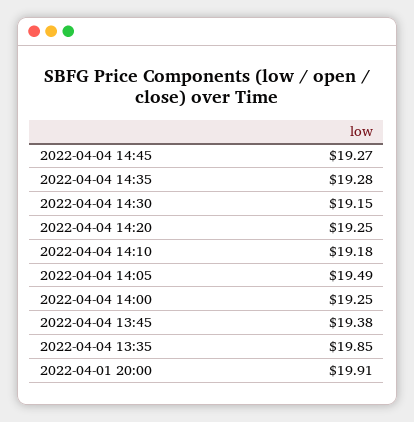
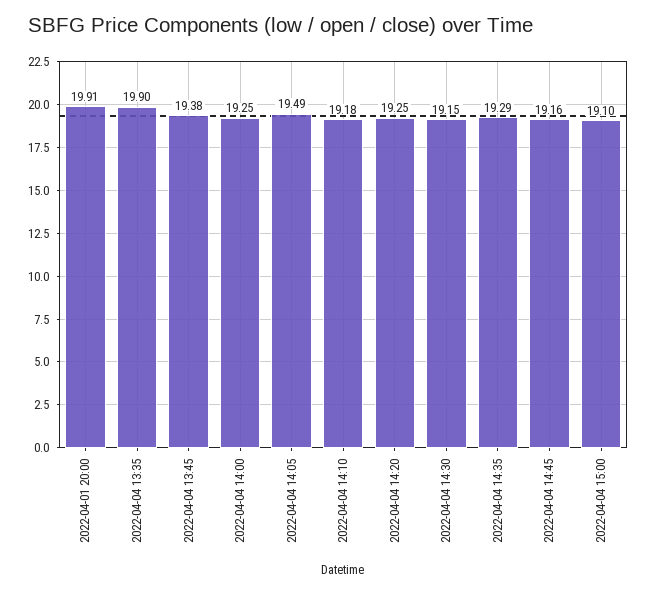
2022-04-04 14:45: 19.27 -> 19.16
2022-04-04 14:35: 19.28 -> 19.29
2022-04-04 13:35: 19.85 -> 19.9
2022-04-04 15:00: none -> 19.1

